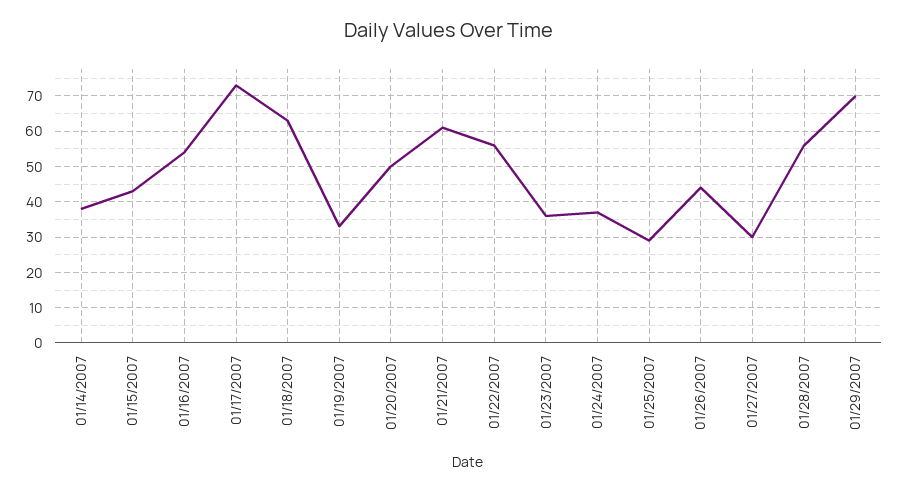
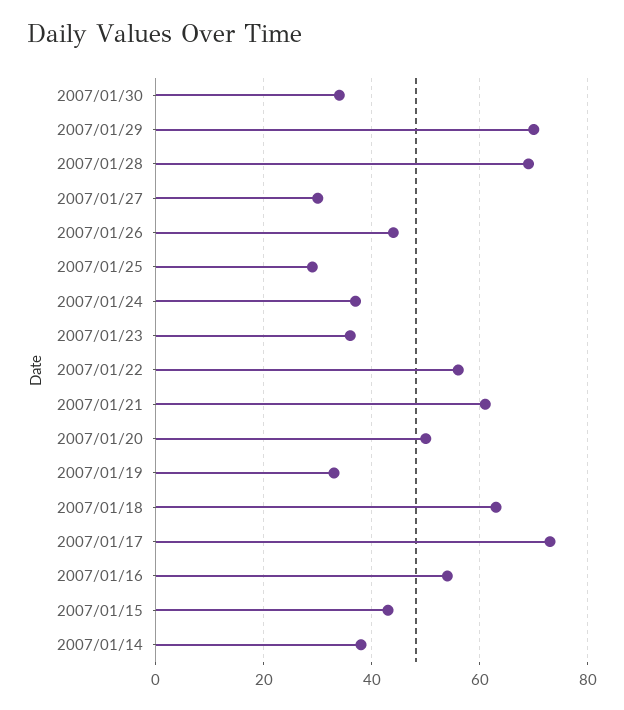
01/28/2007: 55 -> 70
2007/01/30: none -> 35

